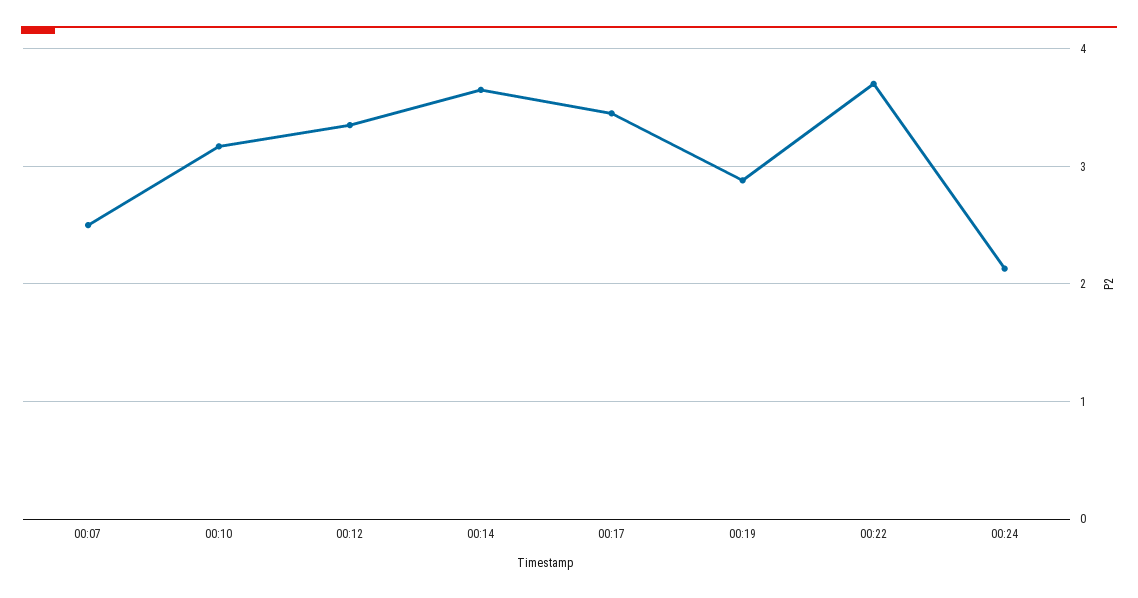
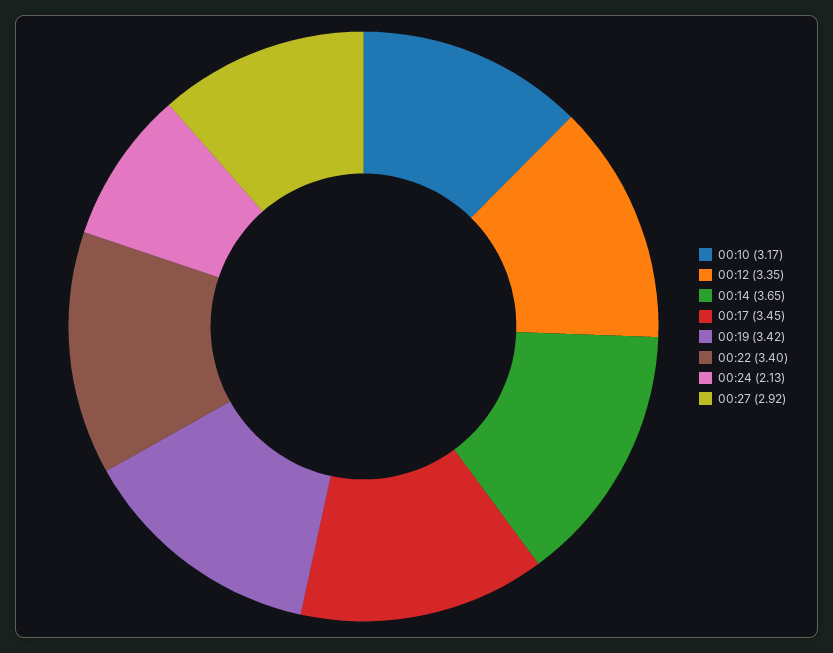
00:07: 2.5 -> none
00:19: 2.9 -> 3.42
00:22: 3.7 -> 3.4
00:27: none -> 2.92

